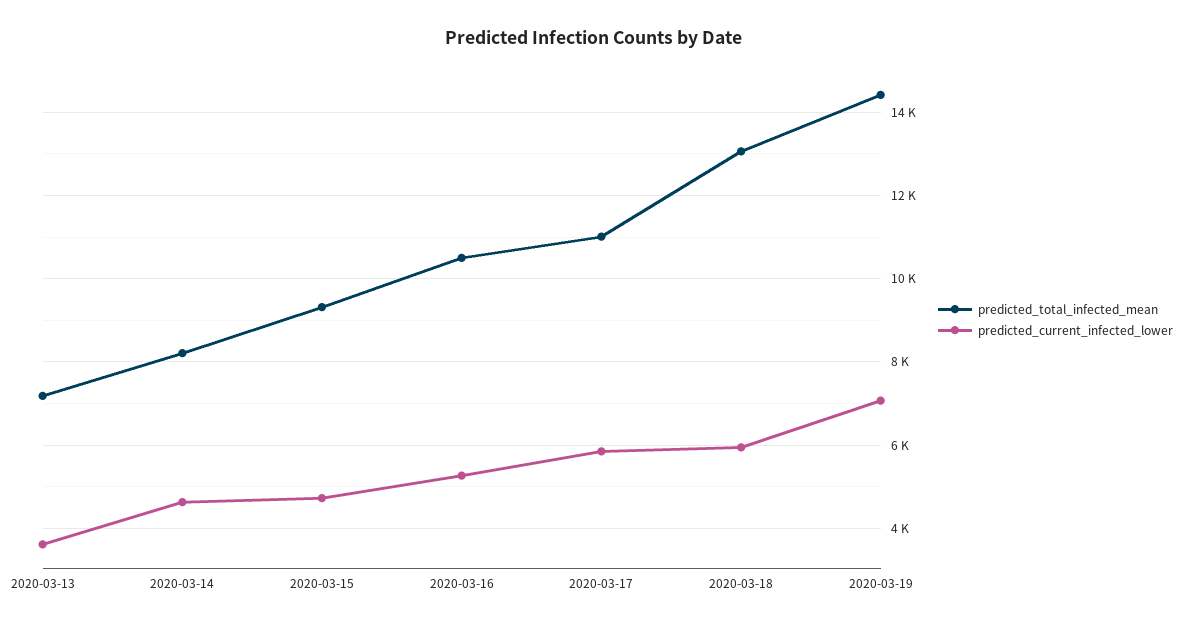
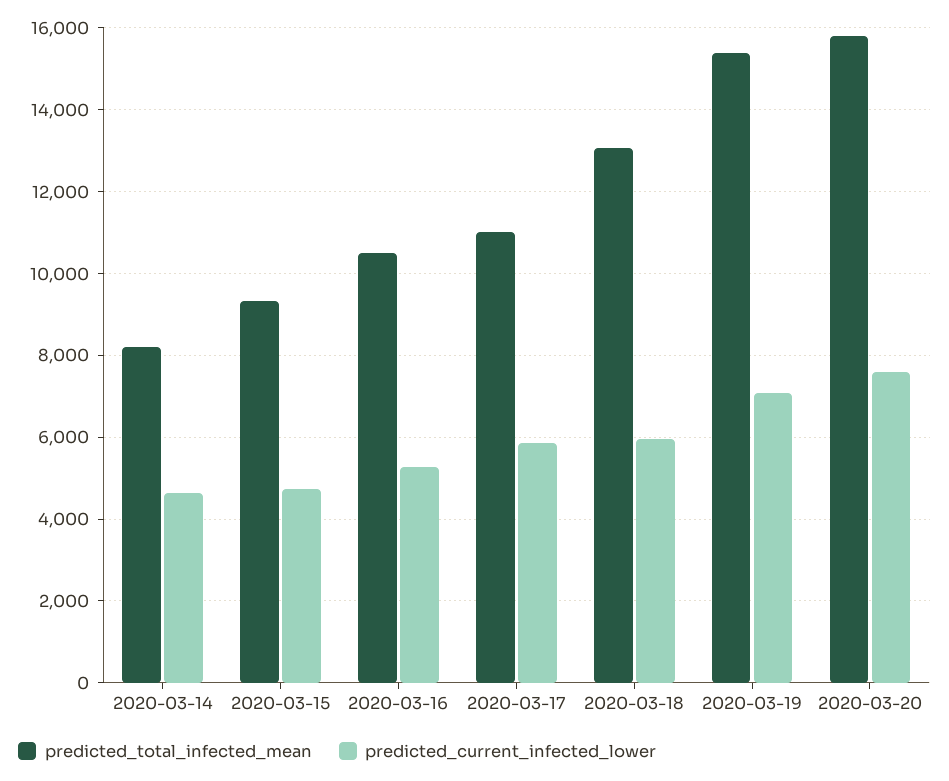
predicted_total_infected_mean, 2020-03-13: 7200 -> none
predicted_current_infected_lower, 2020-03-13: 3600 -> none
predicted_total_infected_mean, 2020-03-19: 14400 -> 15400
predicted_total_infected_mean, 2020-03-20: none -> 15800
predicted_current_infected_lower, 2020-03-20: none -> 7600

